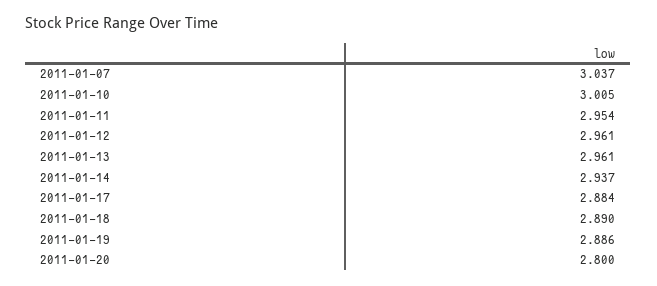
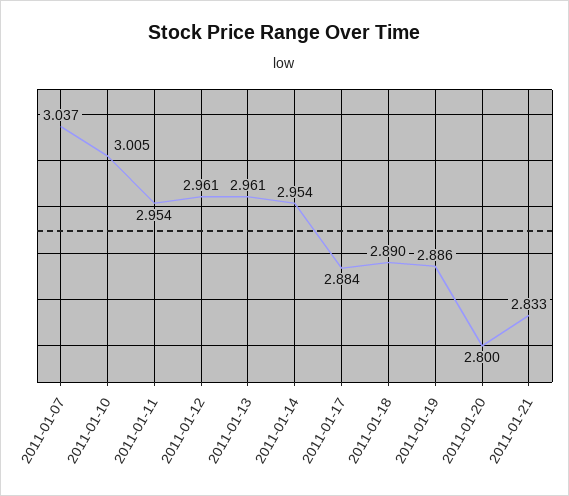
2011-01-14: 2.937 -> 2.954
2011-01-21: none -> 2.833

